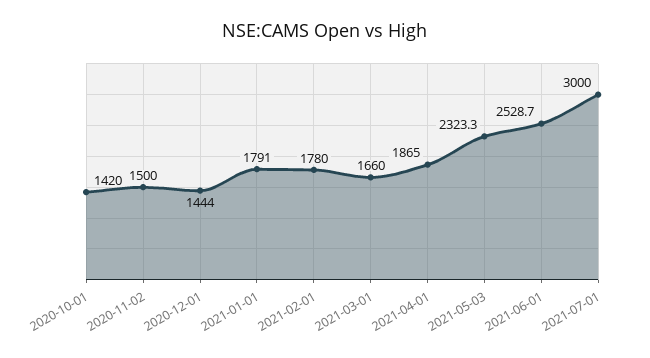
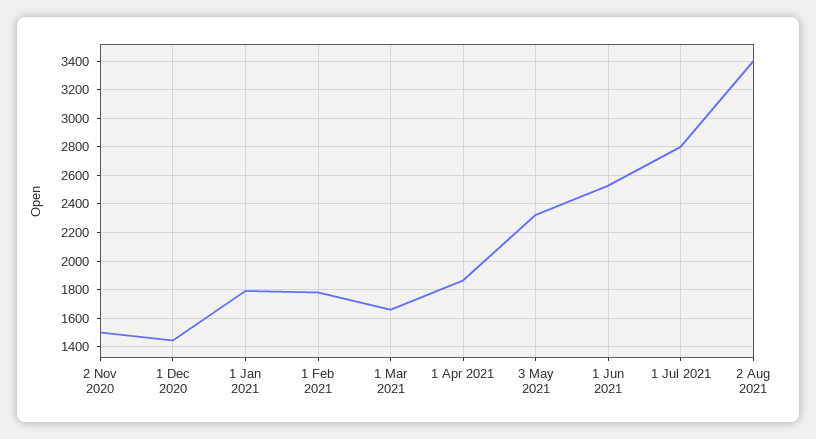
2020-10-01: 1420 -> none
2021-07-01: 3000 -> 2800
2 Aug 2021: none -> 3400

